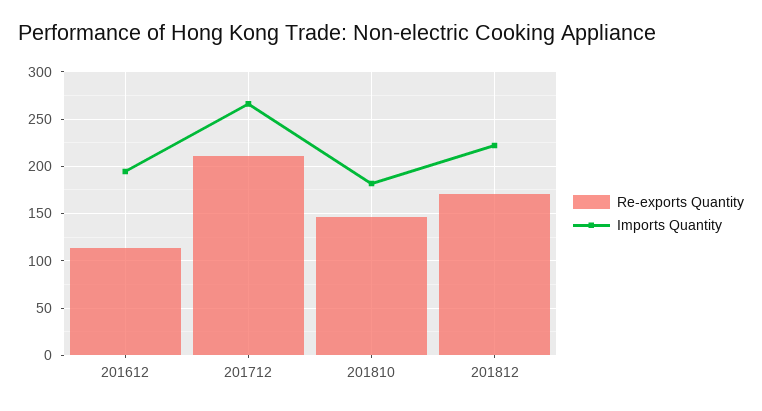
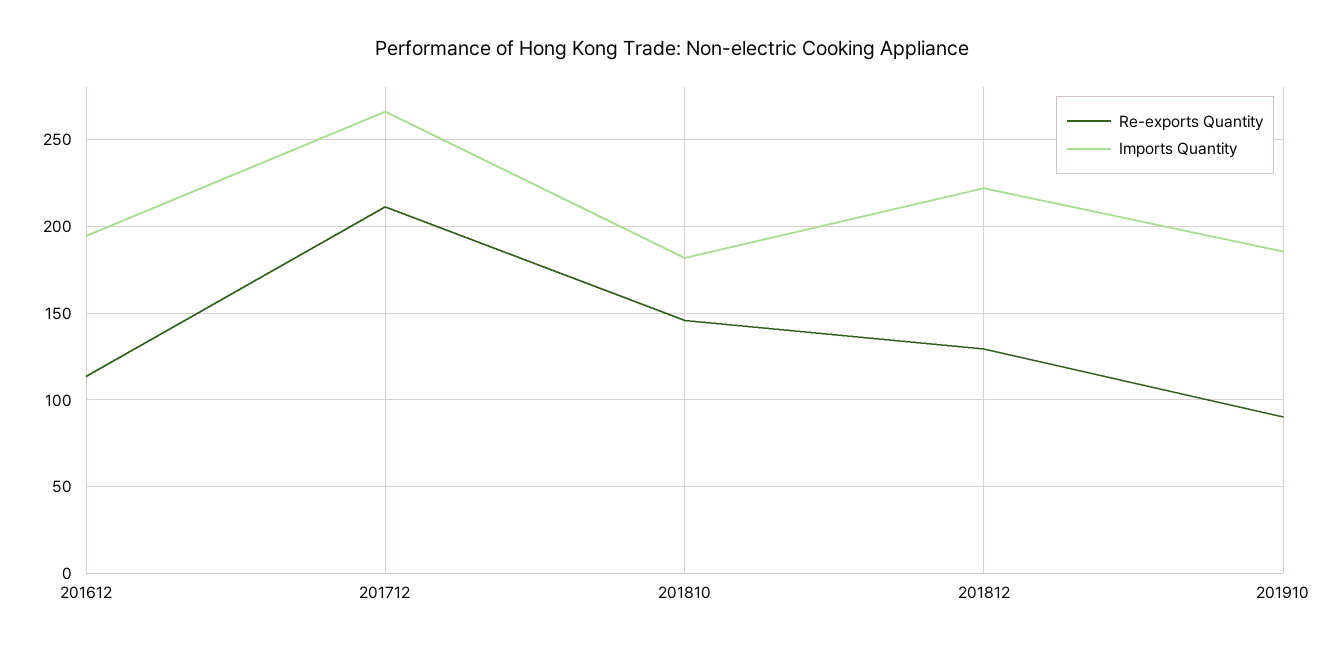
Re-exports Quantity, 201812: 170 -> 130
Re-exports Quantity, 201910: none -> 90
Imports Quantity, 201910: none -> 185

